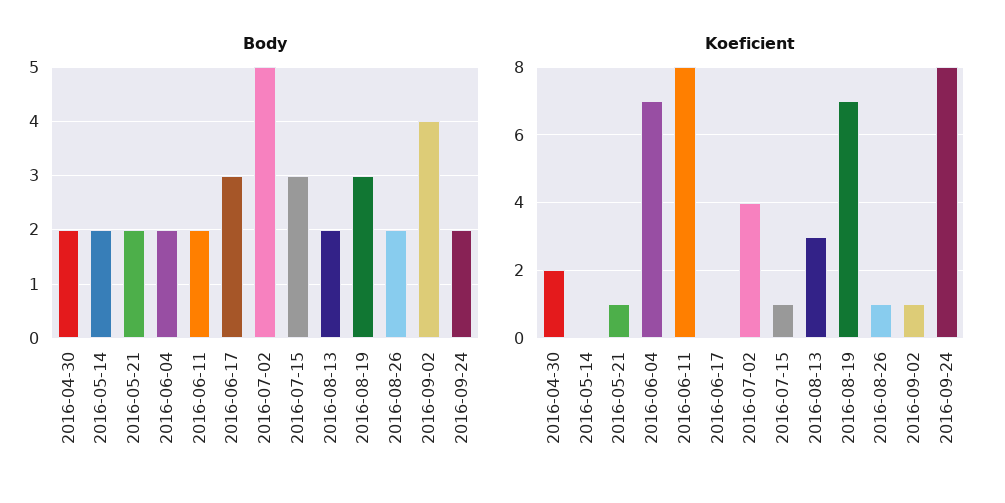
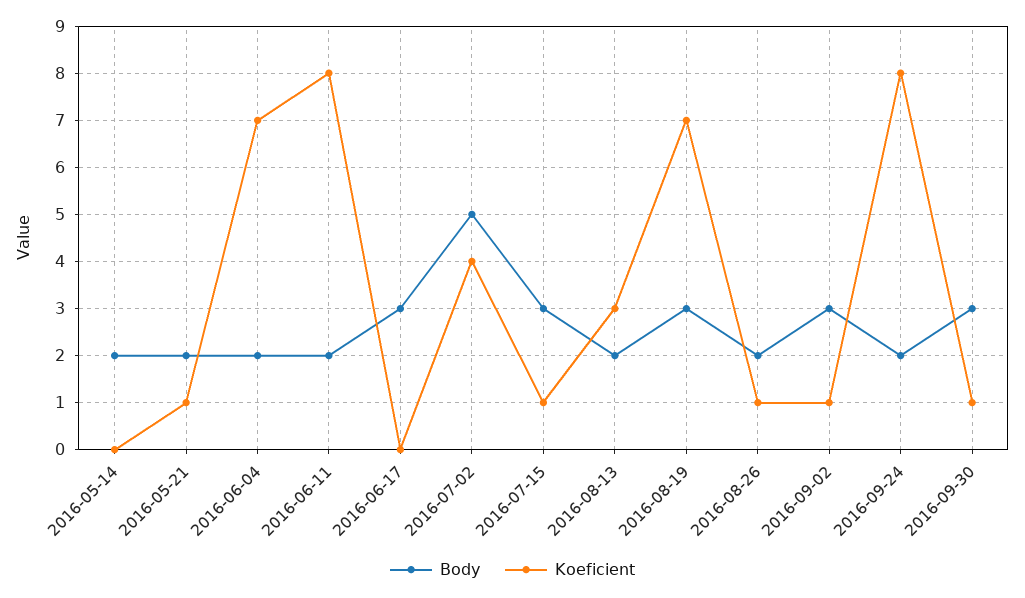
Body, 2016-04-30: 2 -> none
Body, 2016-09-02: 4 -> 3
Koeficient, 2016-04-30: 2 -> none
Body, 2016-09-30: none -> 3
Koeficient, 2016-09-30: none -> 1

